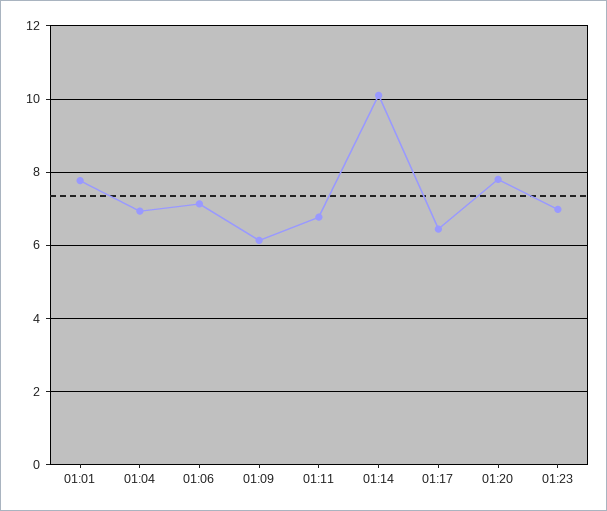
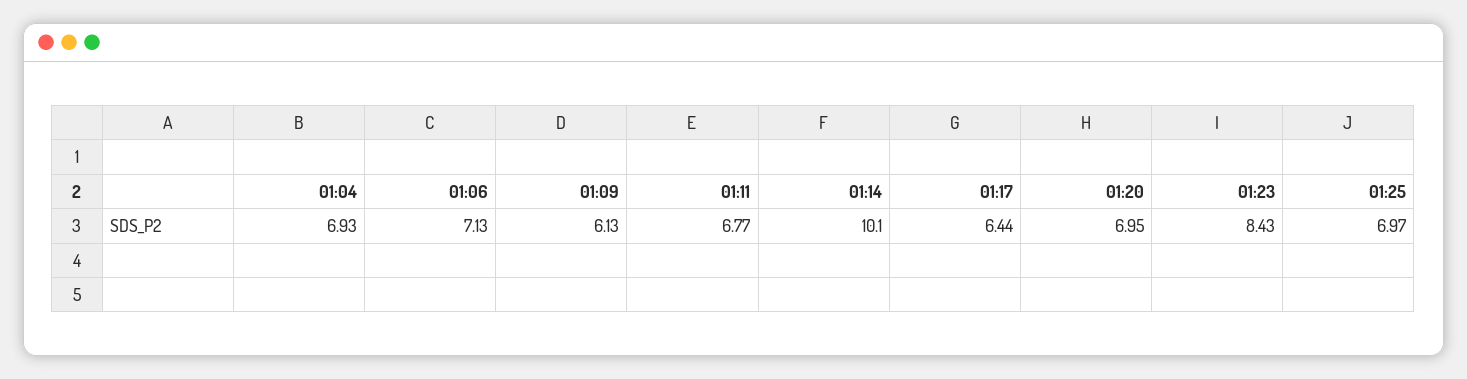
01:01: 7.8 -> none
01:20: 7.8 -> 6.95
01:23: 7 -> 8.43
01:25: none -> 6.97

